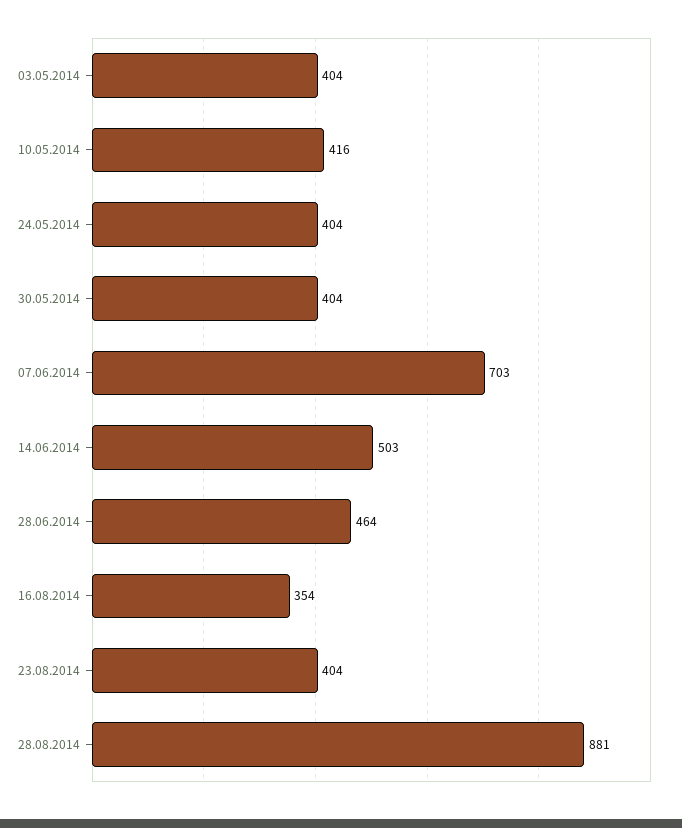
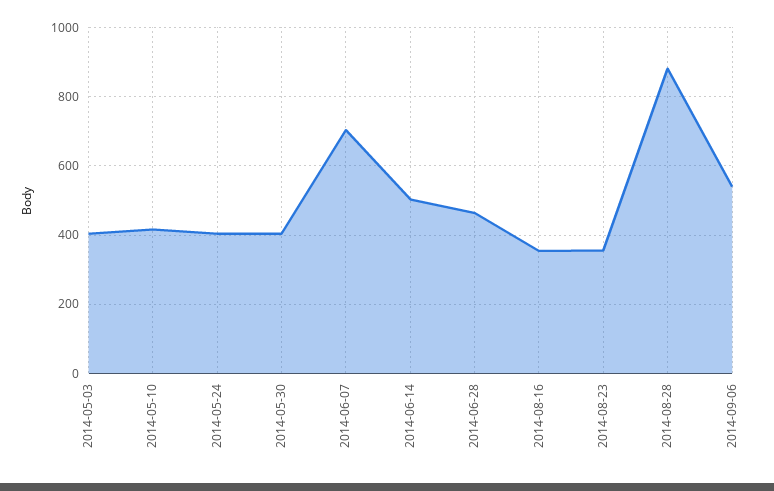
23.08.2014: 404 -> 360
2014-09-06: none -> 540

